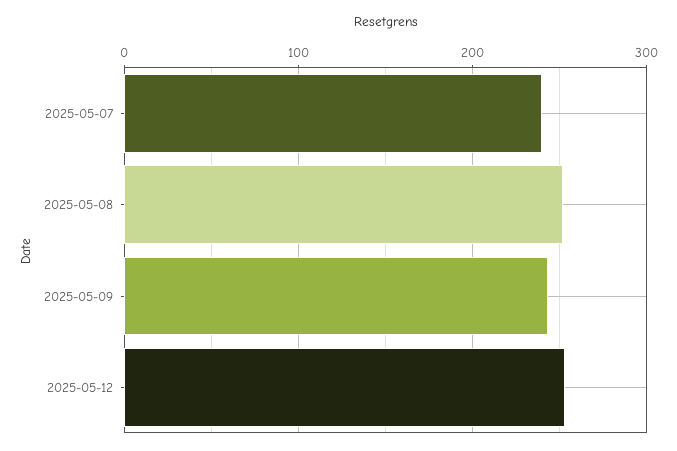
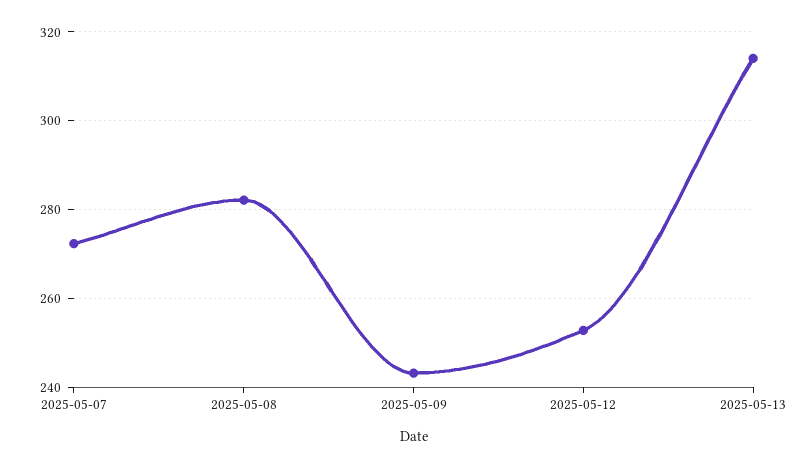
2025-05-07: 240 -> 272
2025-05-08: 250 -> 282
2025-05-13: none -> 314

